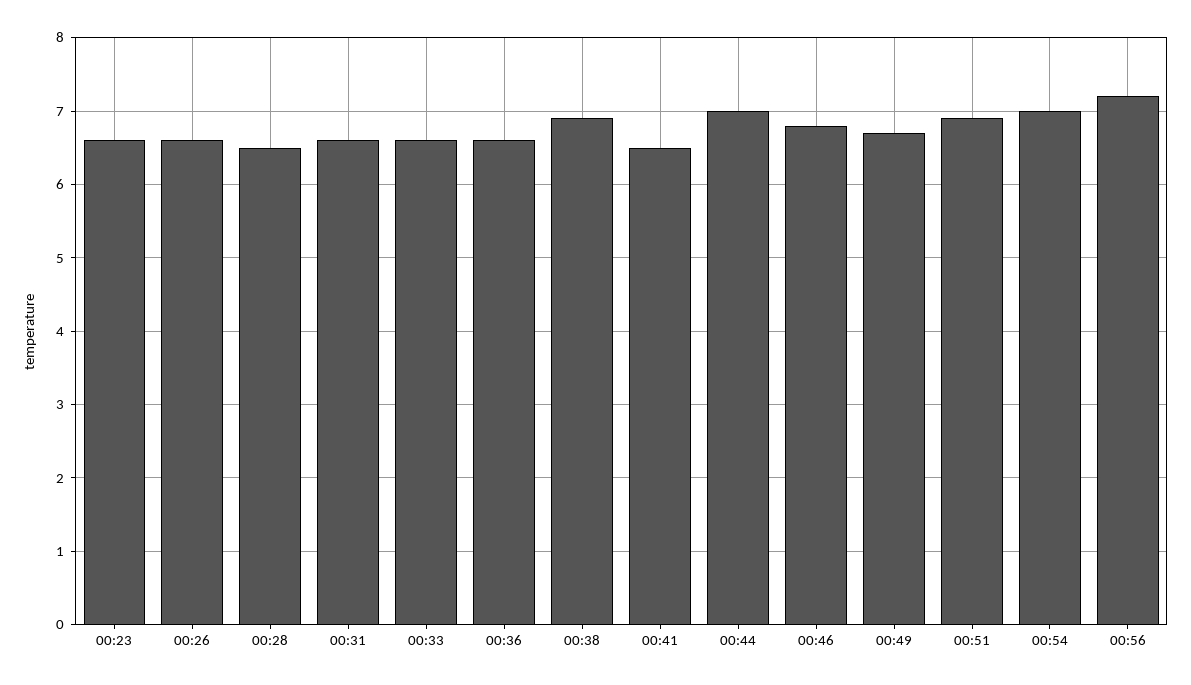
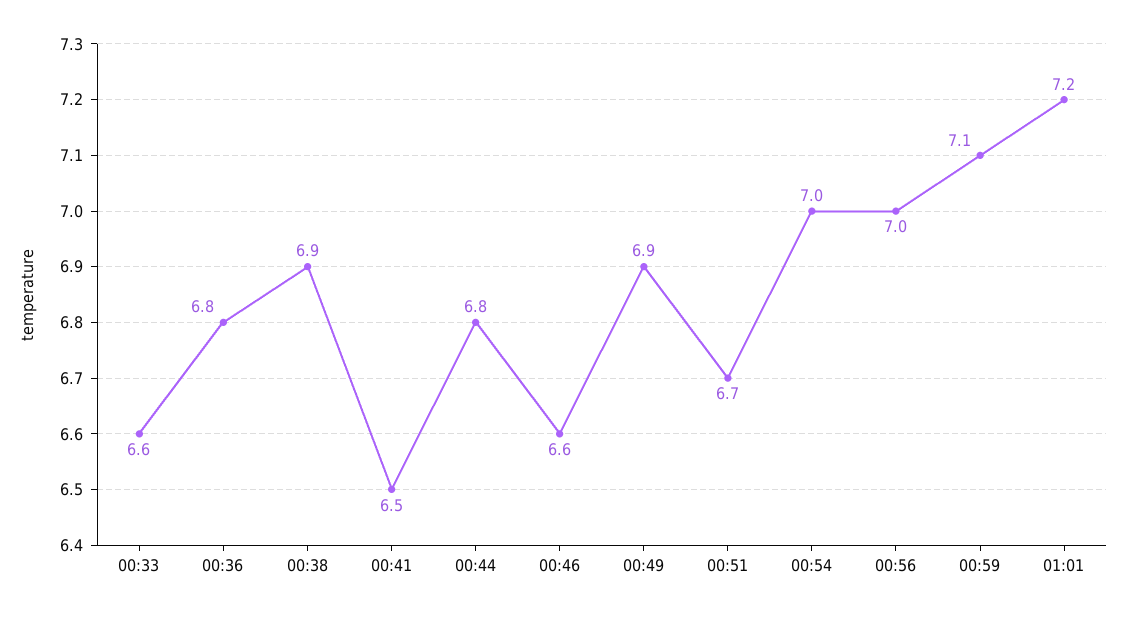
00:23: 6.6 -> none
00:26: 6.6 -> none
00:28: 6.5 -> none
00:31: 6.6 -> none
00:36: 6.6 -> 6.8
00:44: 7 -> 6.8
00:46: 6.8 -> 6.6
00:49: 6.7 -> 6.9
00:51: 6.9 -> 6.7
00:56: 7.2 -> 7
00:59: none -> 7.1
01:01: none -> 7.2

